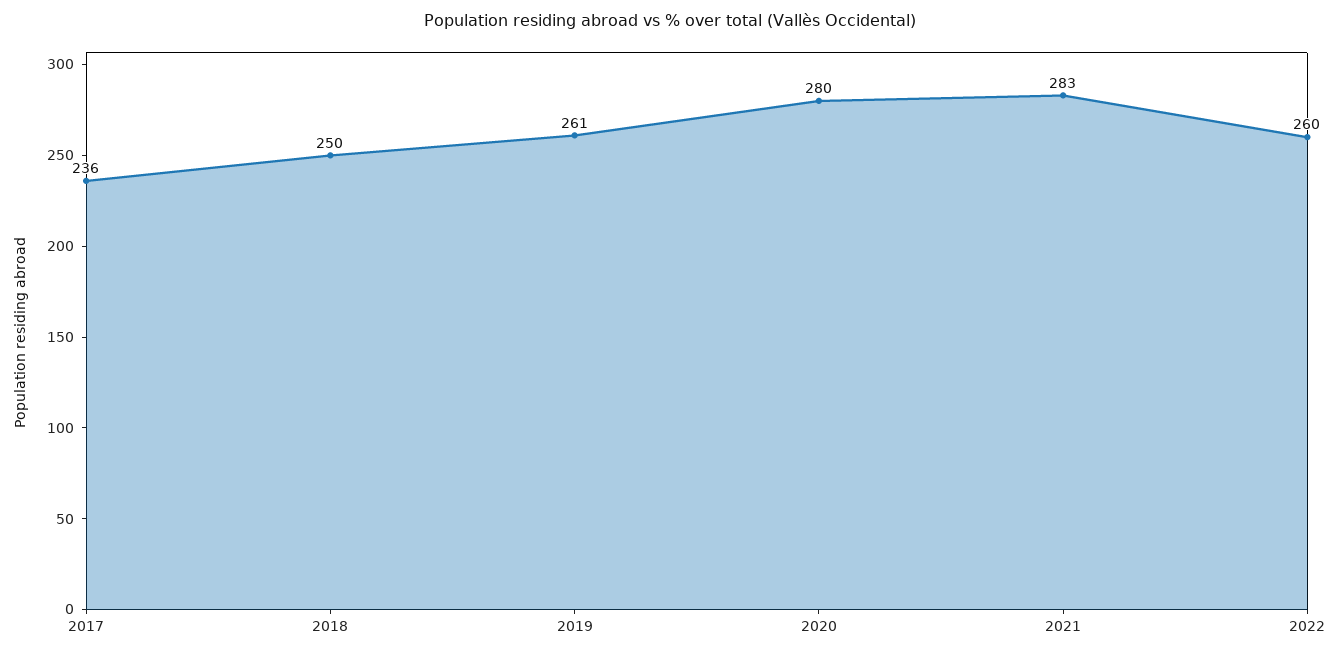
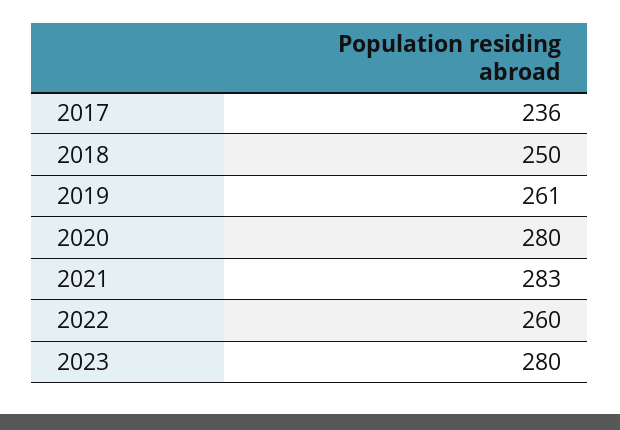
2023: none -> 280

